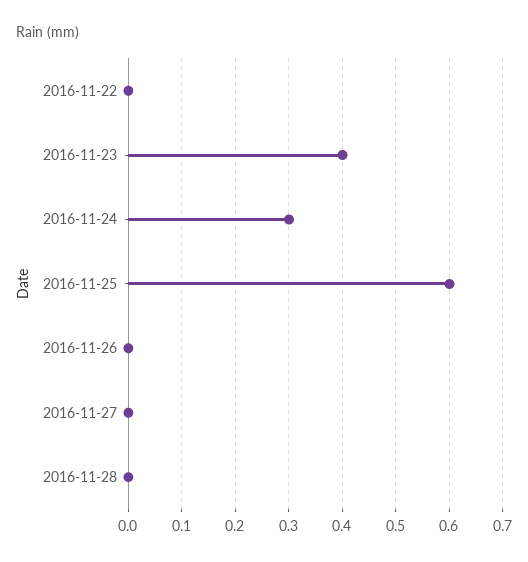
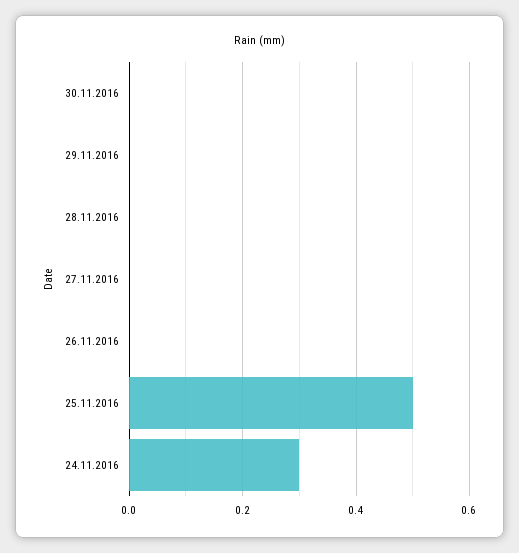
2016-11-22: 0 -> none
2016-11-23: 0.4 -> none
2016-11-25: 0.6 -> 0.5
30.11.2016: none -> 0
29.11.2016: none -> 0

